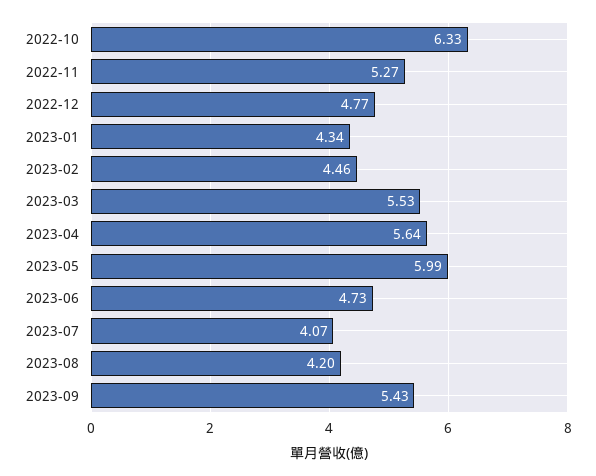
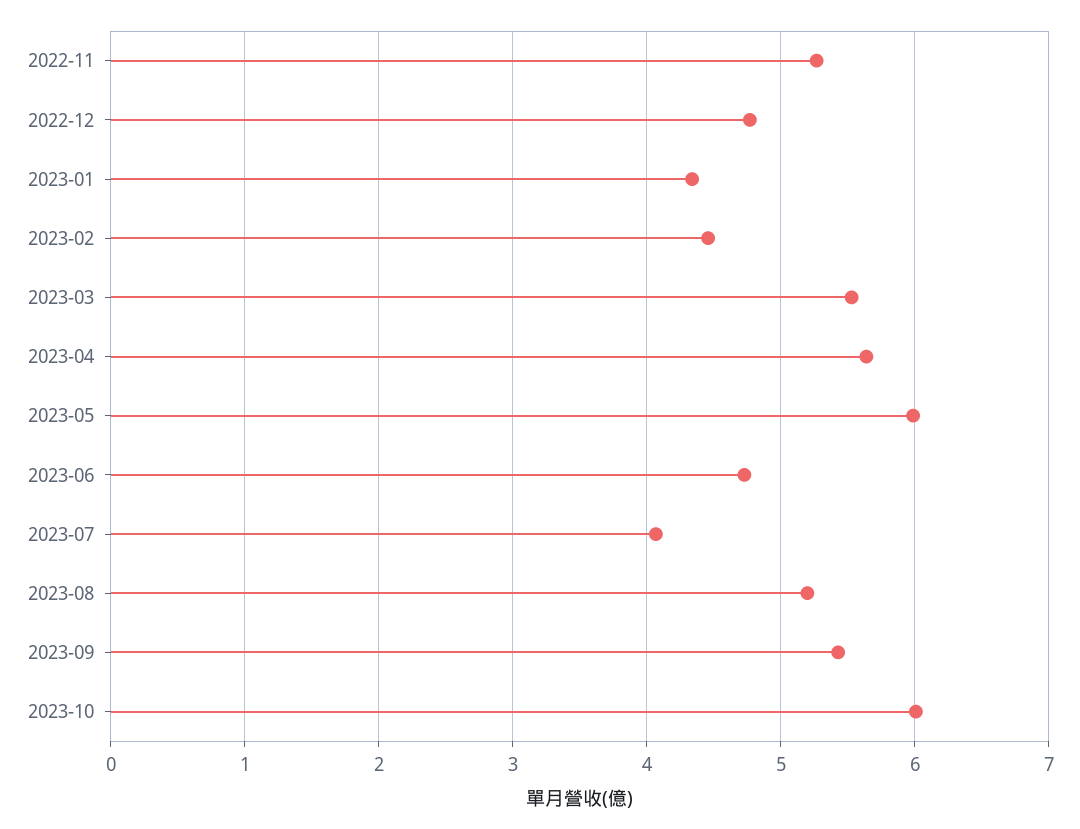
2022-10: 6.33 -> none
2023-08: 4.2 -> 5.2
2023-10: none -> 6

